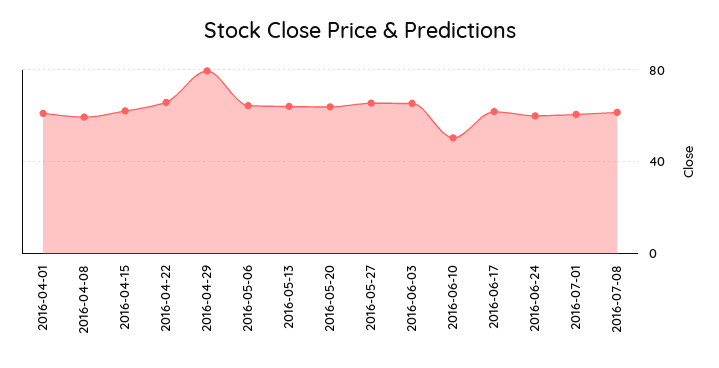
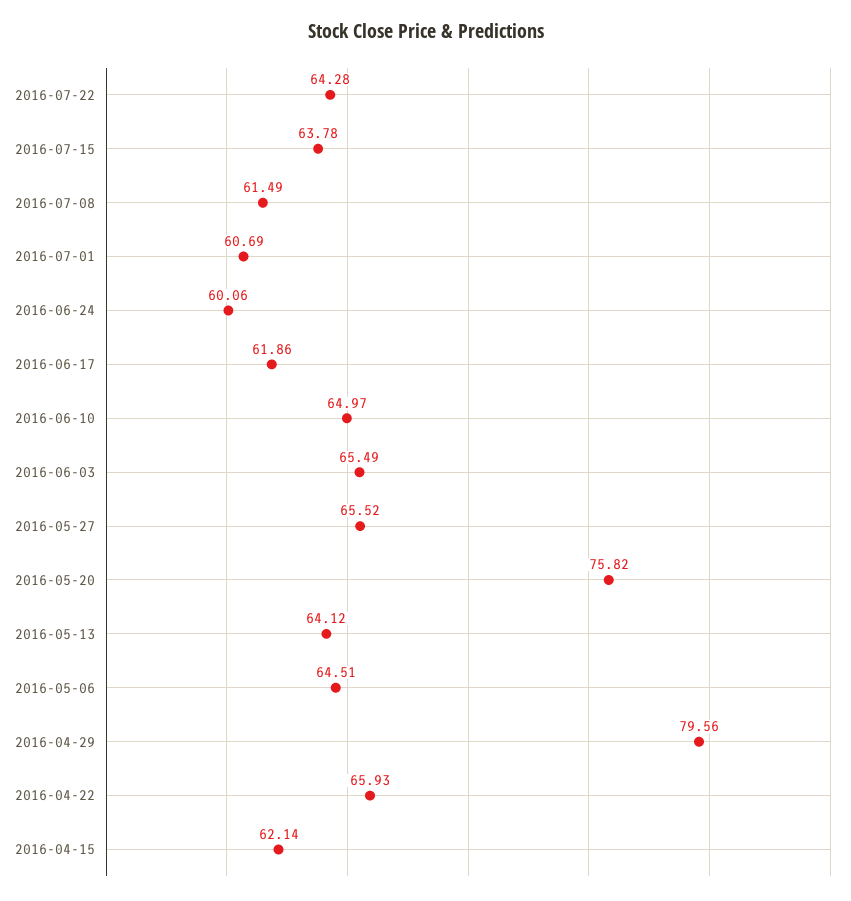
2016-04-01: 60 -> none
2016-04-08: 60 -> none
2016-05-20: 65 -> 75.82
2016-06-10: 50 -> 64.97
2016-07-22: none -> 64.28
2016-07-15: none -> 63.78

